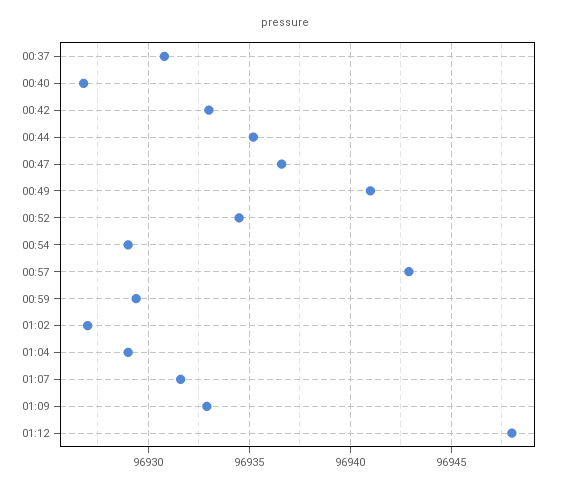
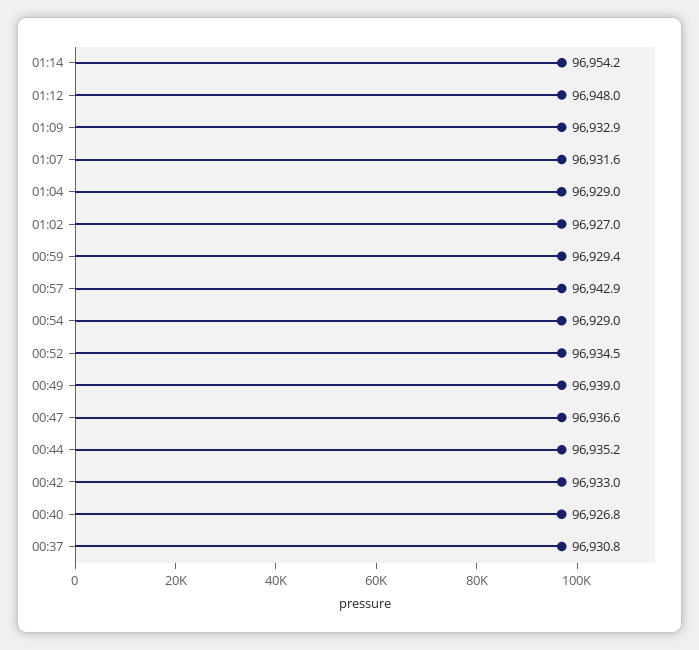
00:49: 96941 -> 96939
01:14: none -> 96954.2

